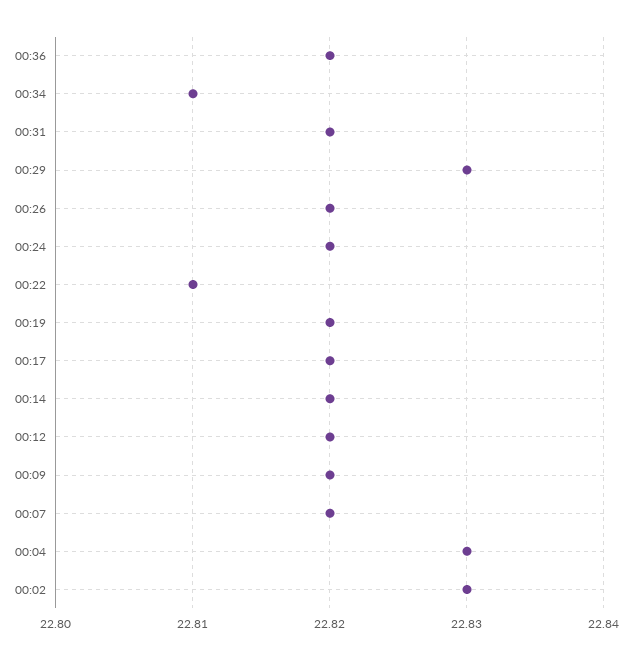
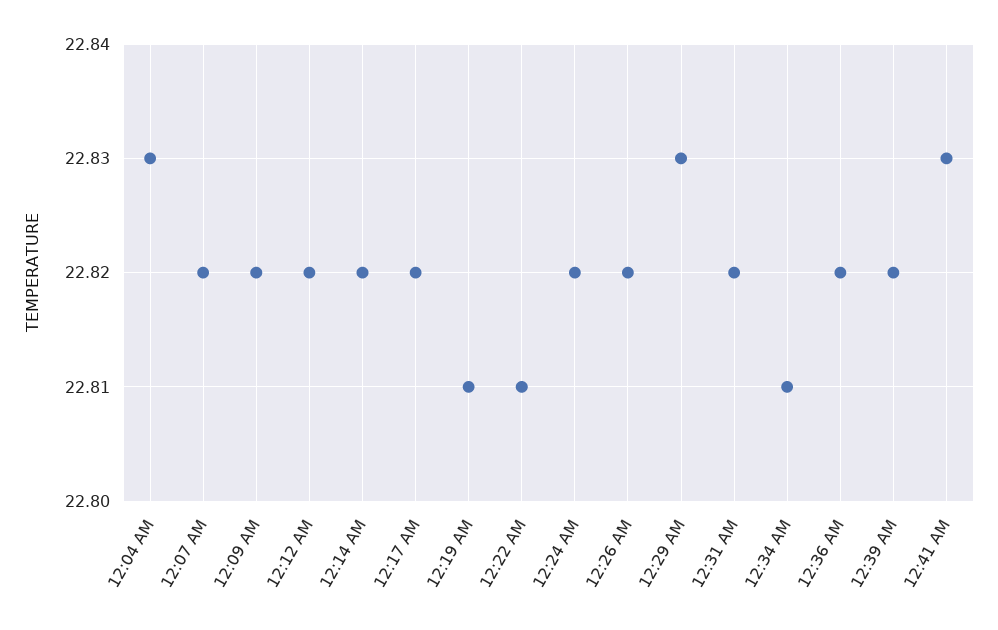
00:19: 22.82 -> 22.81
00:02: 22.83 -> none
12:39 AM: none -> 22.82
12:41 AM: none -> 22.83

